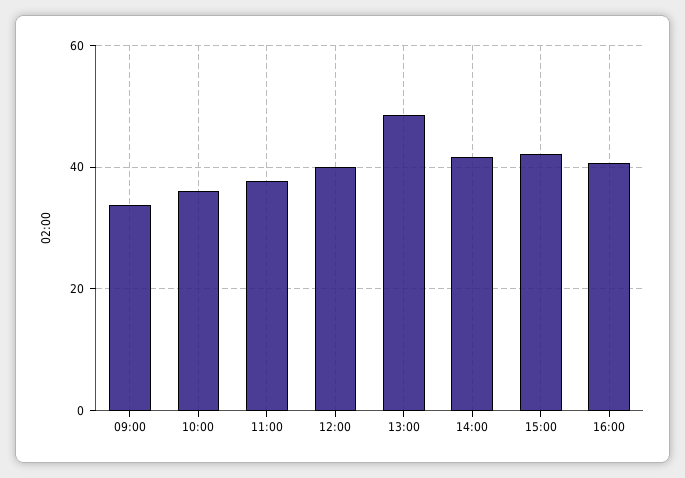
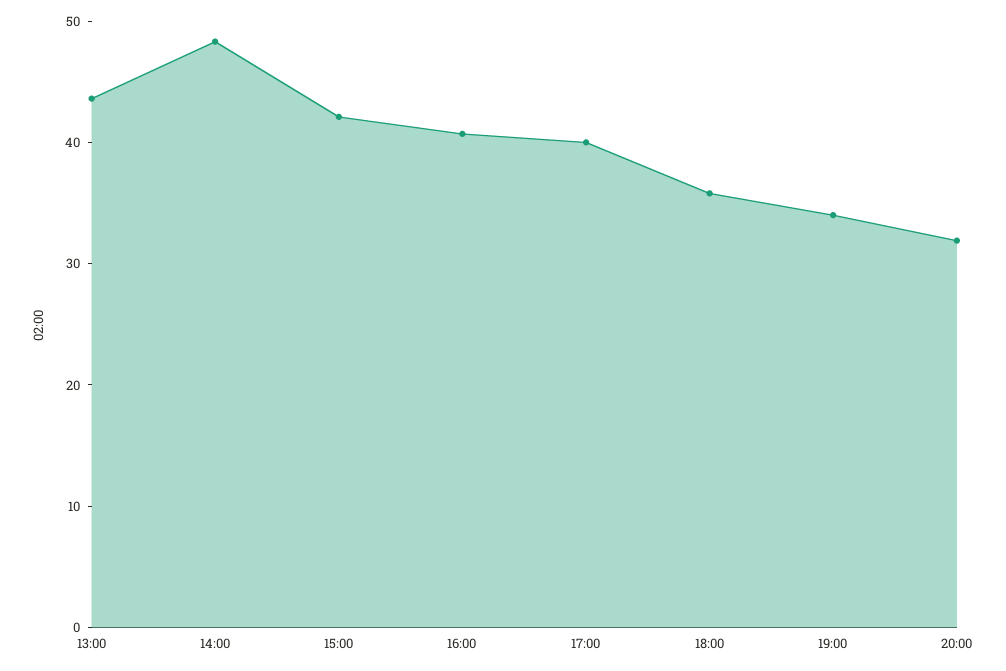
09:00: 34 -> none
10:00: 36 -> none
11:00: 38 -> none
12:00: 40 -> none
13:00: 48 -> 44
14:00: 42 -> 48
17:00: none -> 40
18:00: none -> 36
19:00: none -> 34
20:00: none -> 32

